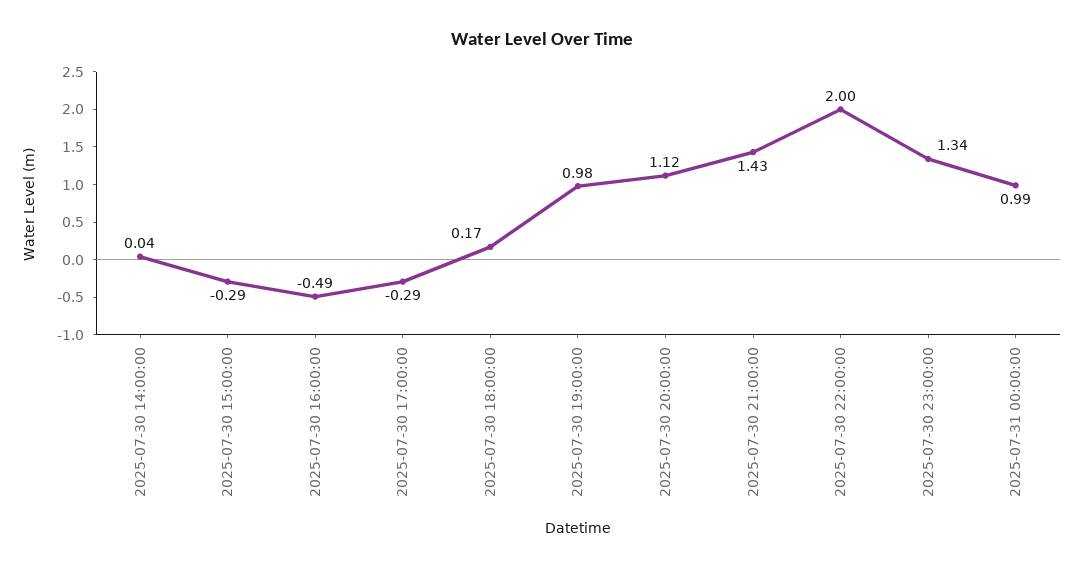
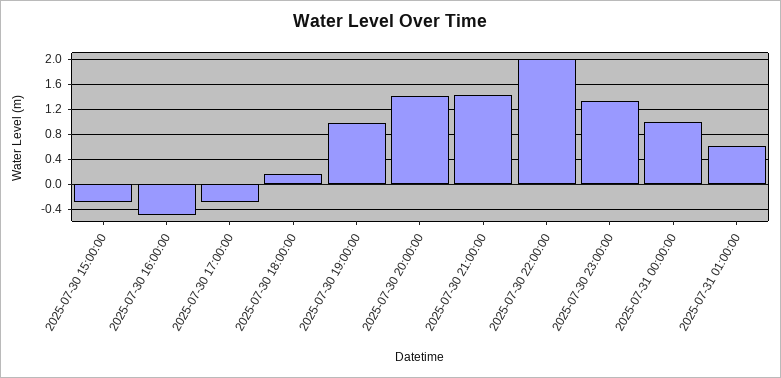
2025-07-30 14:00:00: 0.04 -> none
2025-07-30 20:00:00: 1.12 -> 1.4
2025-07-31 01:00:00: none -> 0.6

